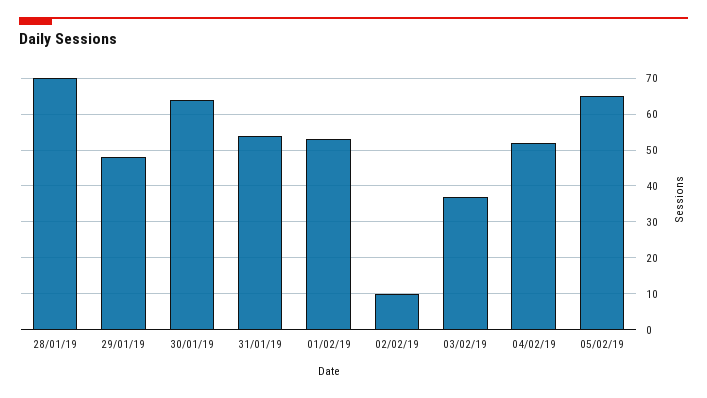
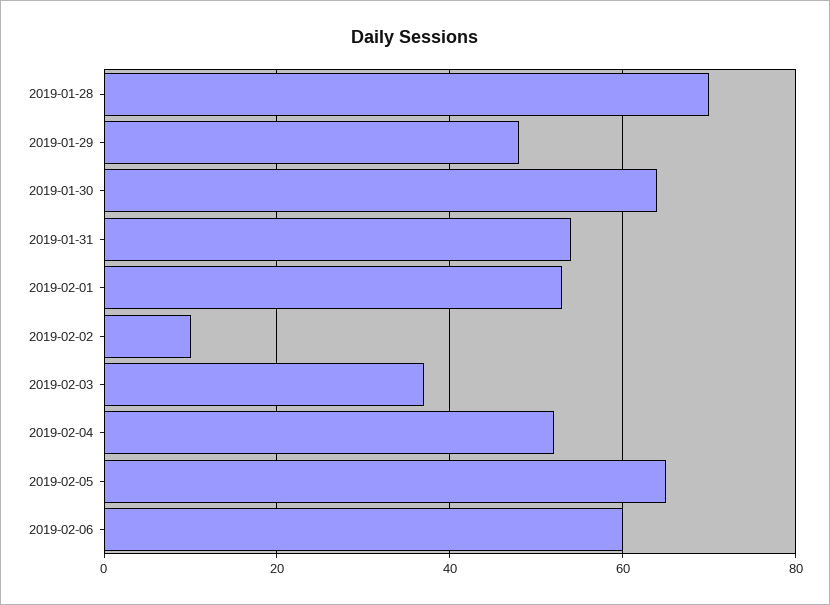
2019-02-06: none -> 60

